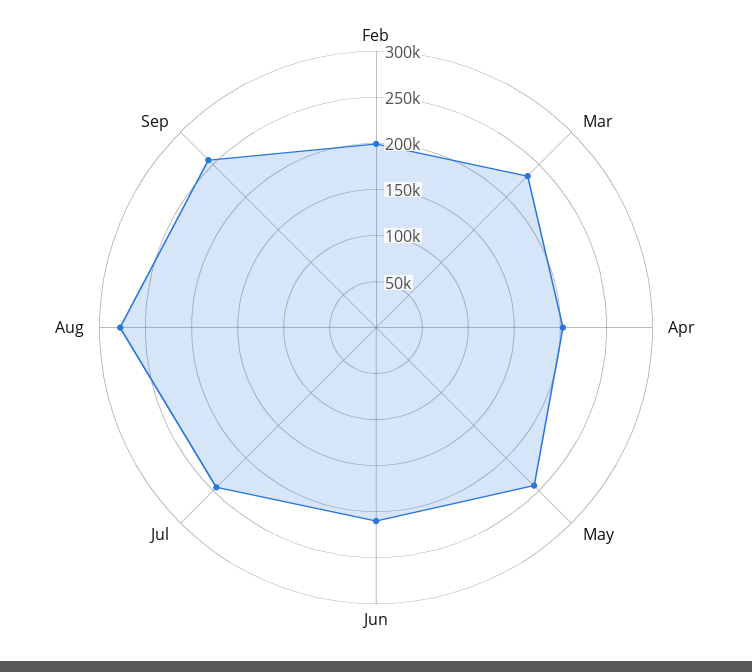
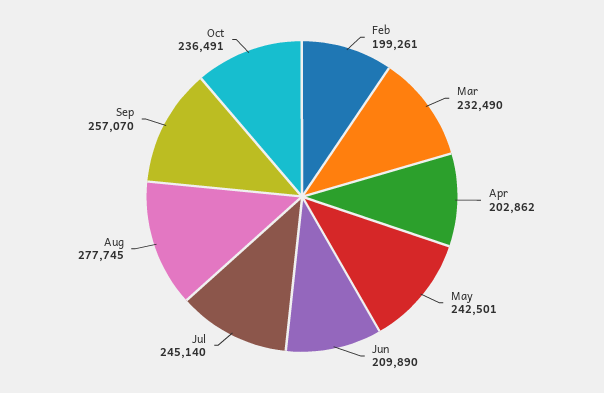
Oct: none -> 236491

